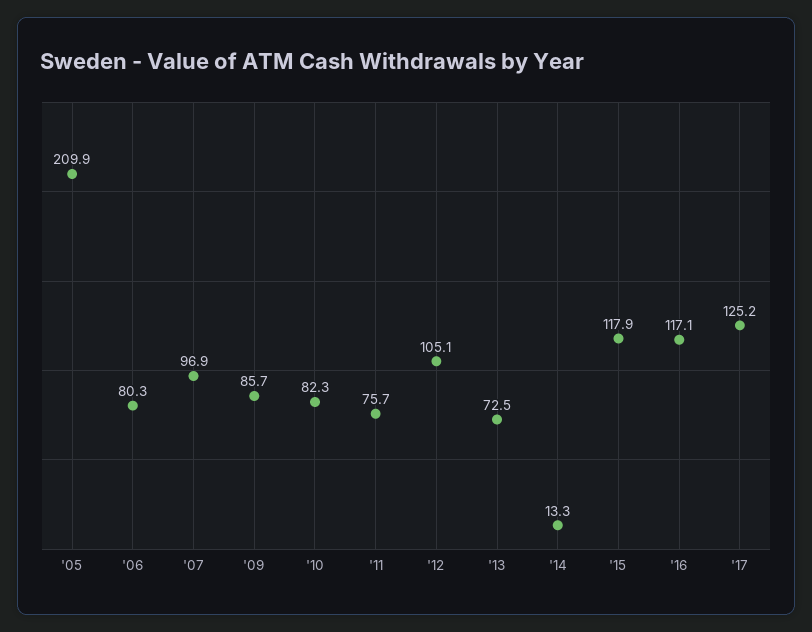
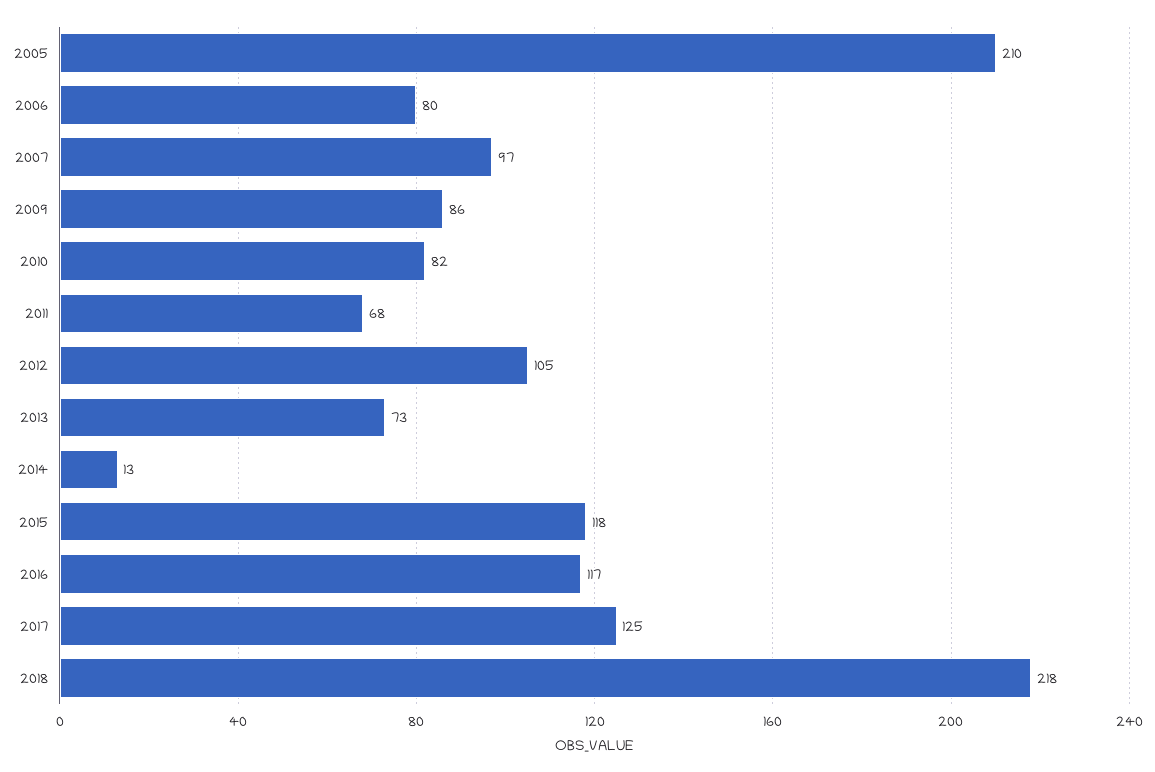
'11: 75.7 -> 68
2018: none -> 218

